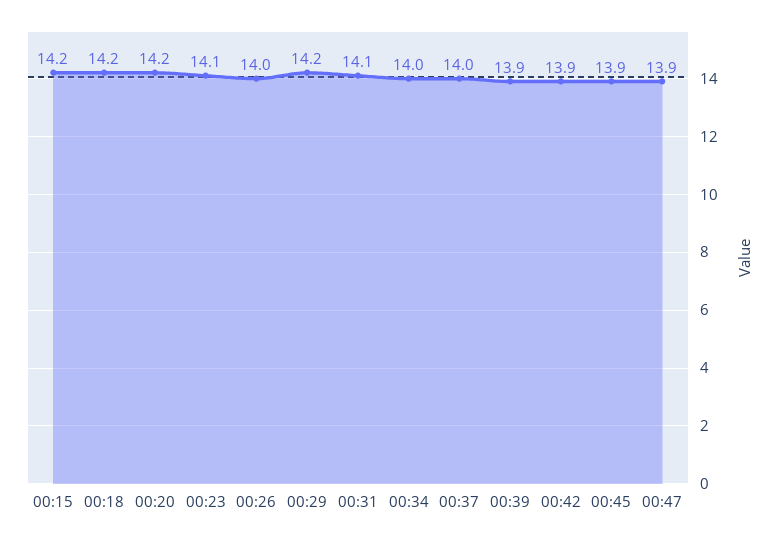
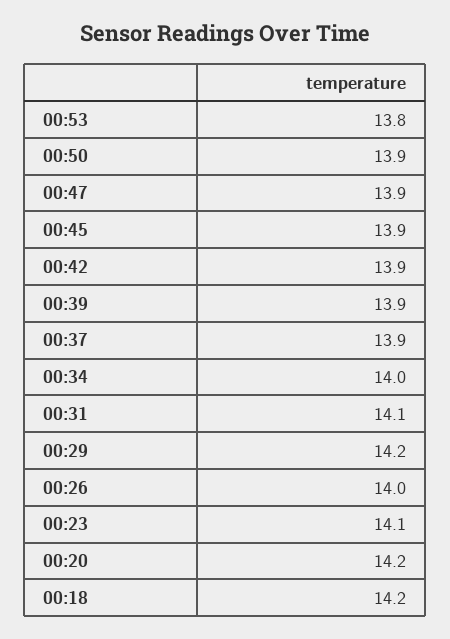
00:15: 14.2 -> none
00:37: 14 -> 13.9
00:53: none -> 13.8
00:50: none -> 13.9

